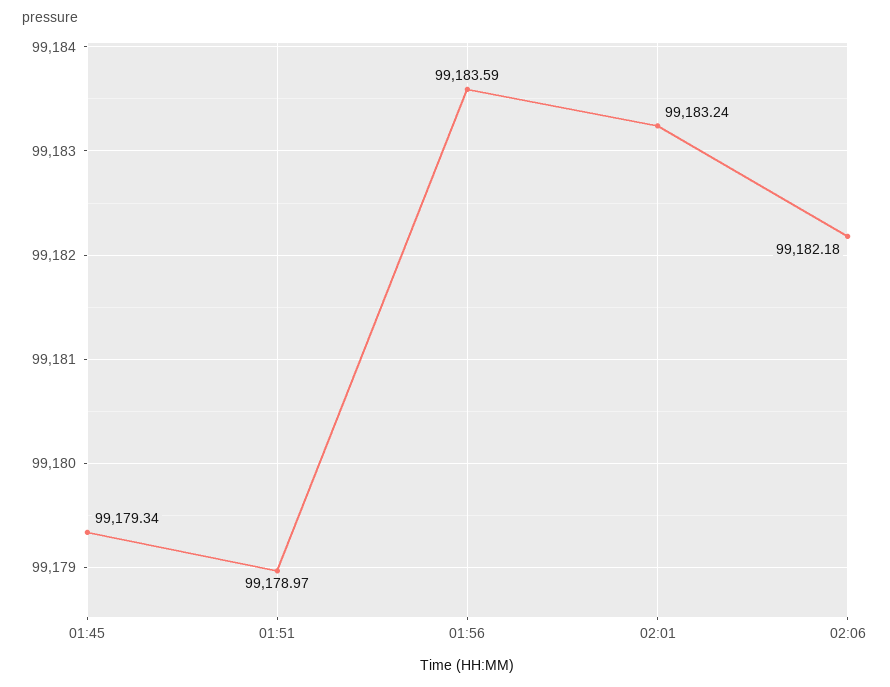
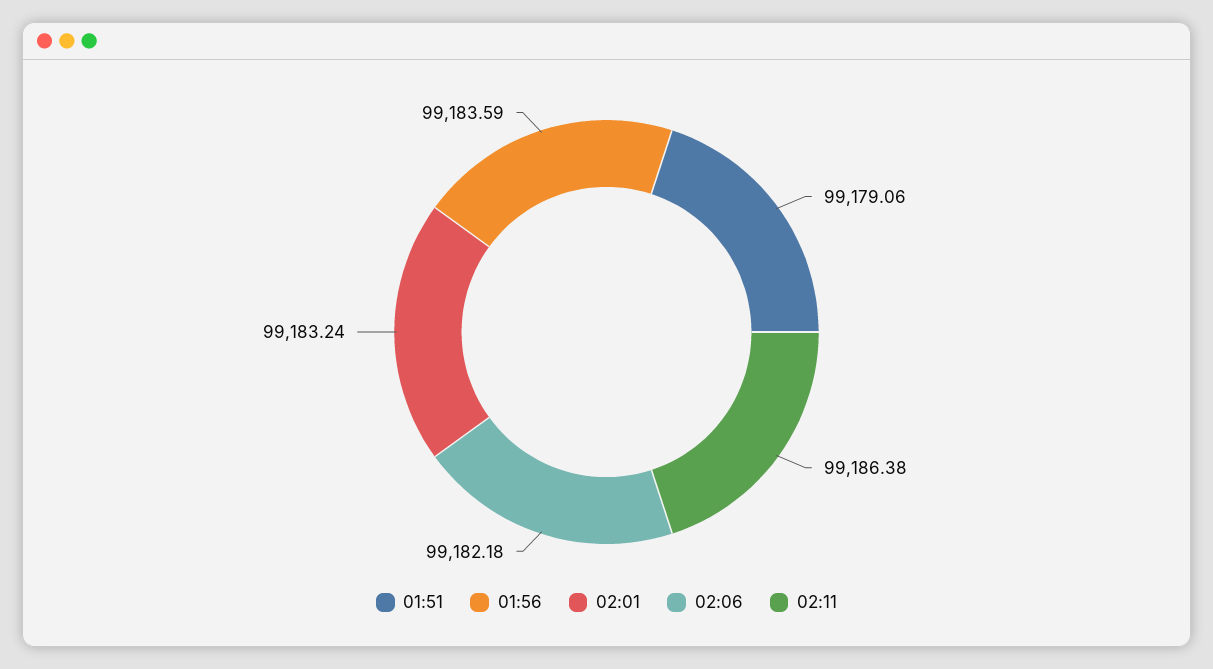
01:45: 99179.34 -> none
01:51: 99178.97 -> 99179.06
02:11: none -> 99186.38

